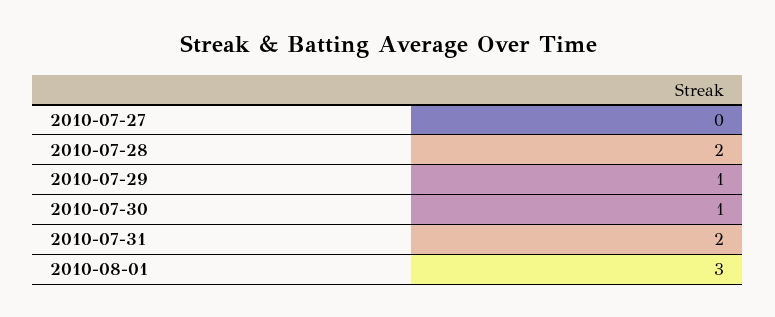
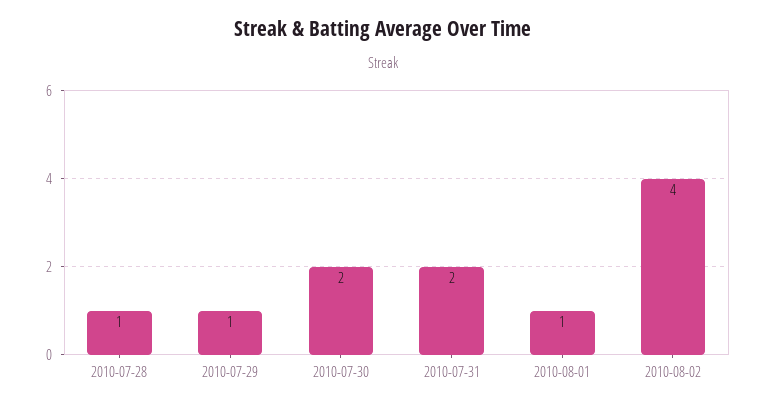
2010-07-27: 0 -> none
2010-07-28: 2 -> 1
2010-07-30: 1 -> 2
2010-08-01: 3 -> 1
2010-08-02: none -> 4

